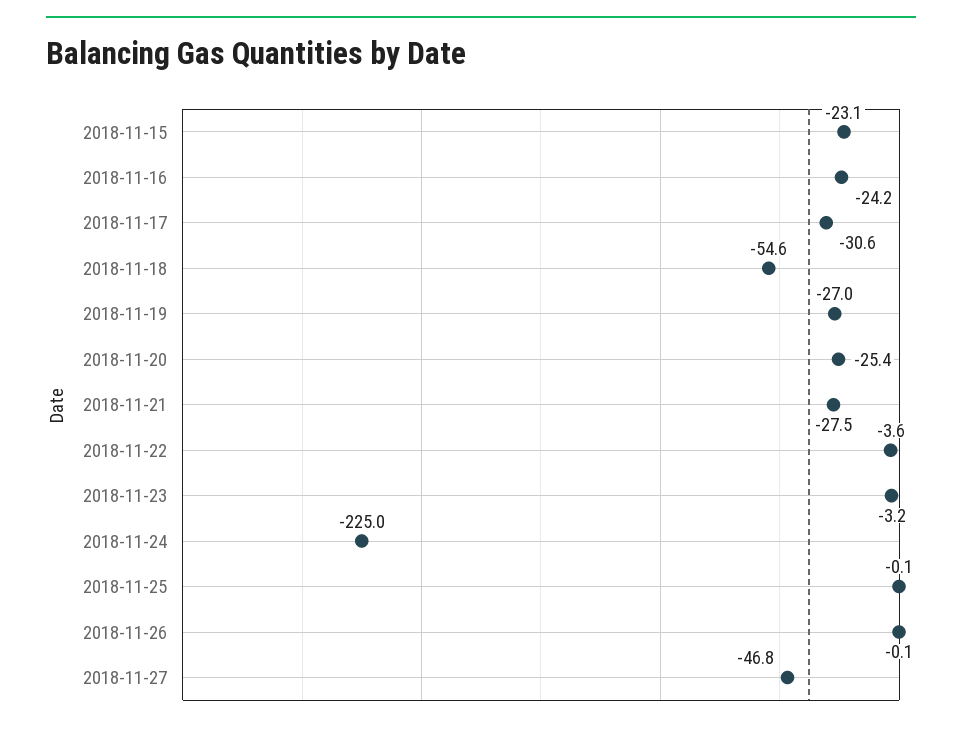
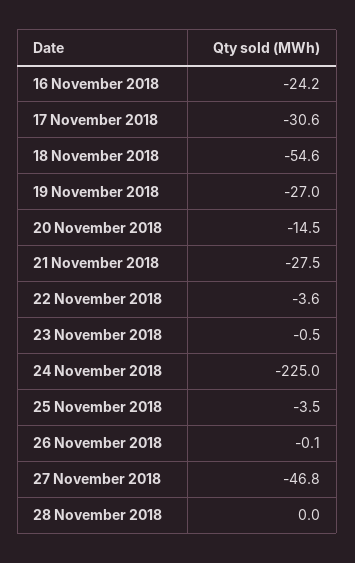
2018-11-15: -23.1 -> none
2018-11-20: -25.4 -> -14.5
2018-11-23: -3.2 -> -0.5
2018-11-25: -0.1 -> -3.5
28 November 2018: none -> 0

